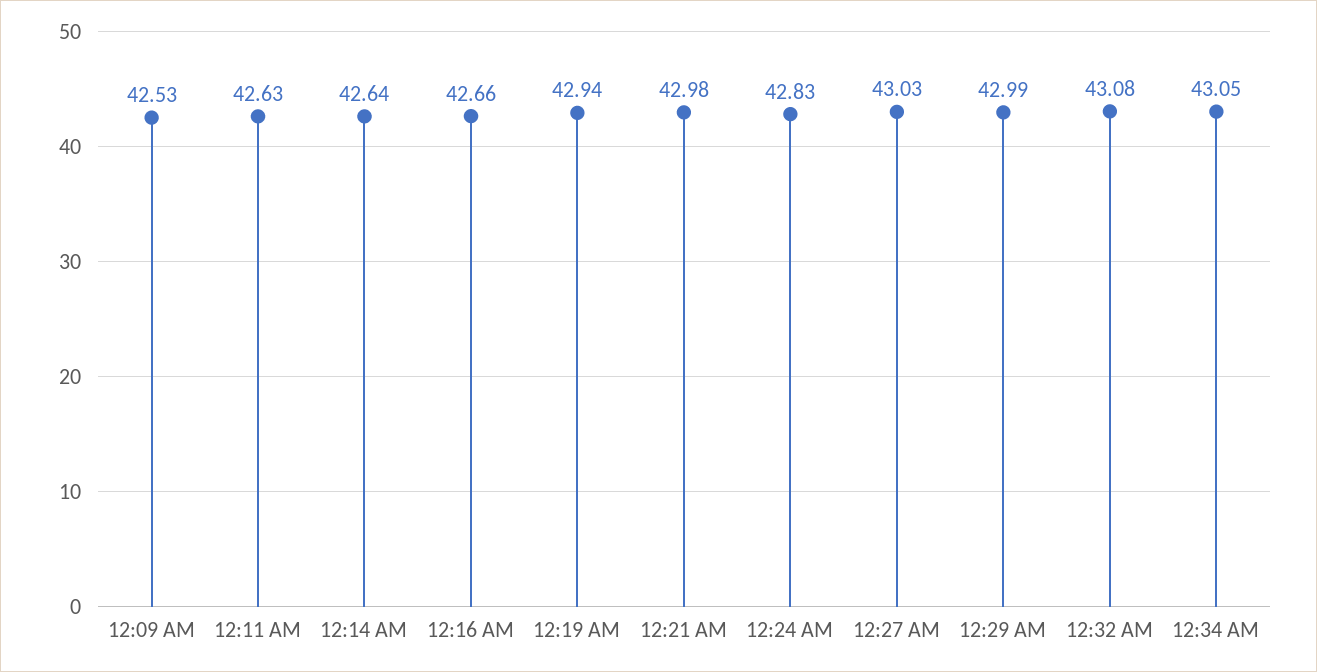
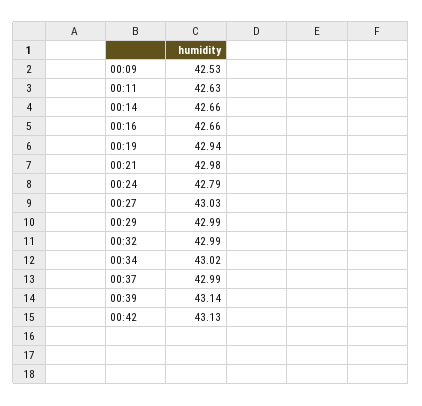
12:14 AM: 42.64 -> 42.66
12:24 AM: 42.83 -> 42.79
12:32 AM: 43.08 -> 42.99
12:34 AM: 43.05 -> 43.02
00:37: none -> 42.99
00:39: none -> 43.14
00:42: none -> 43.13

